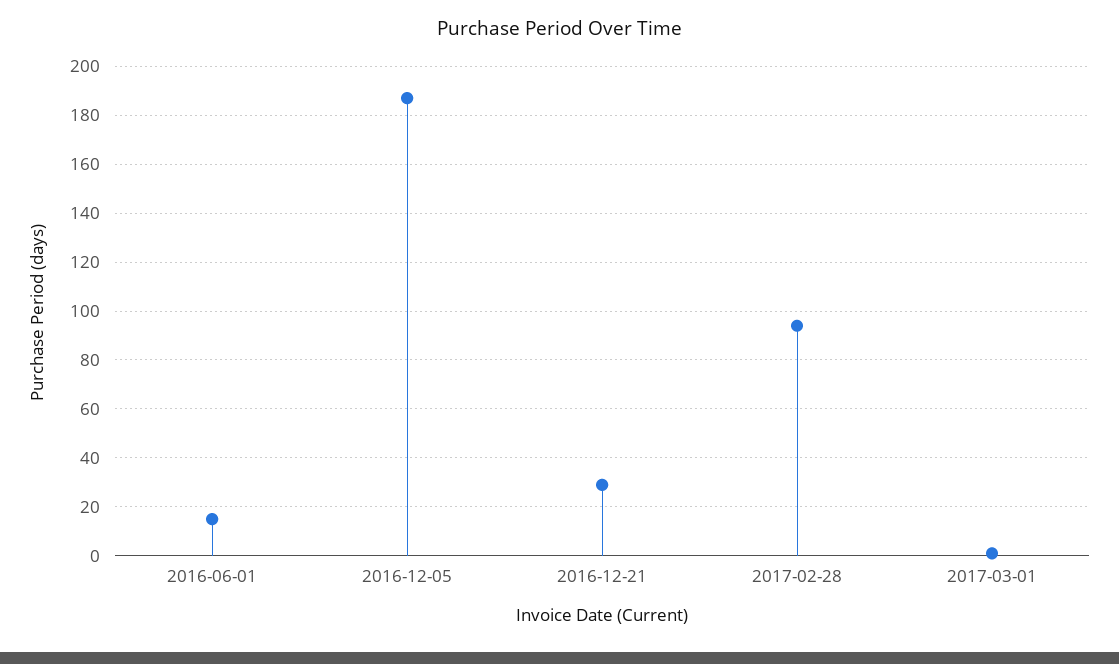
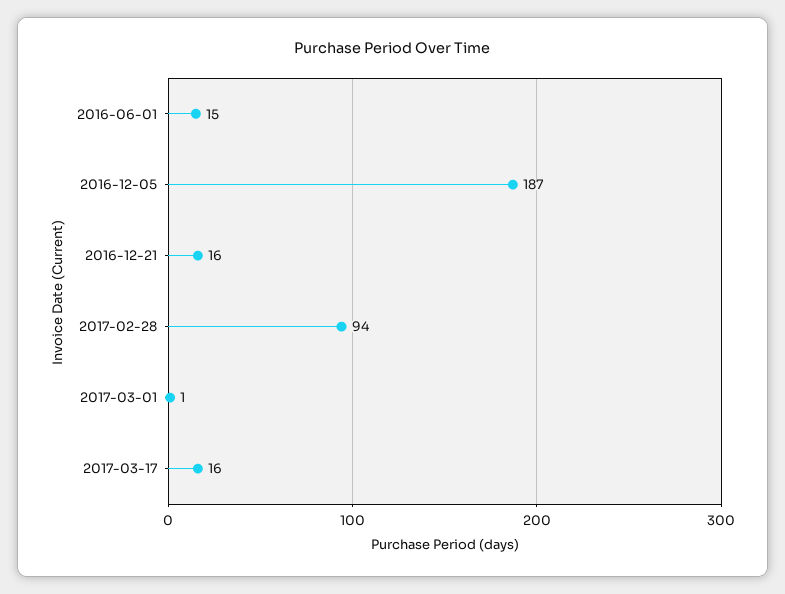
2016-12-21: 30 -> 16
2017-03-17: none -> 16

